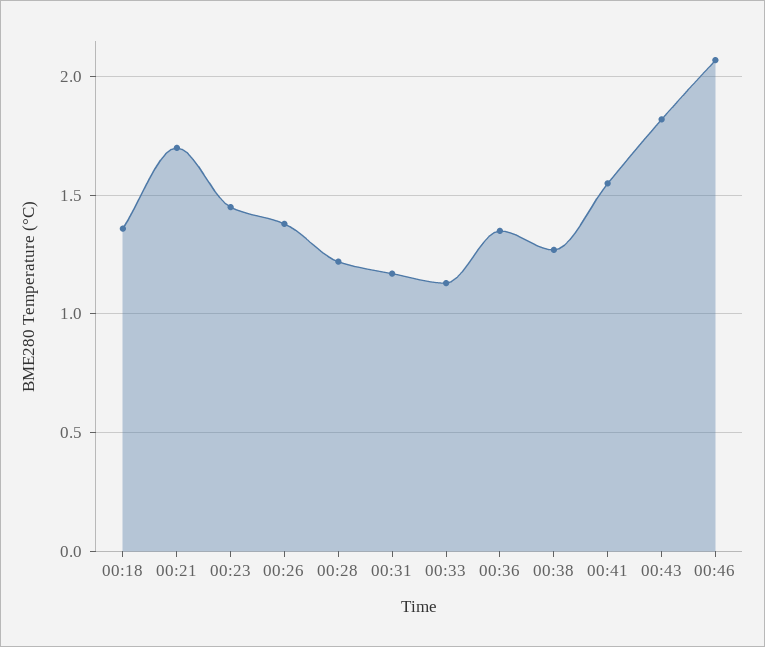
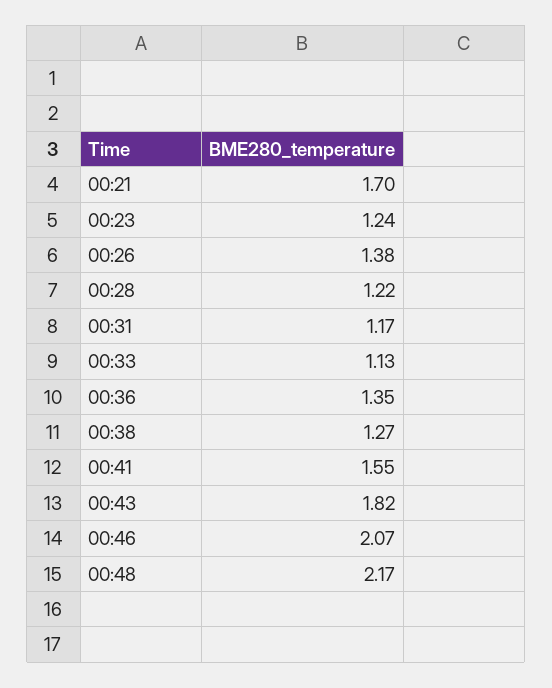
00:18: 1.35 -> none
00:23: 1.45 -> 1.24
00:48: none -> 2.17

